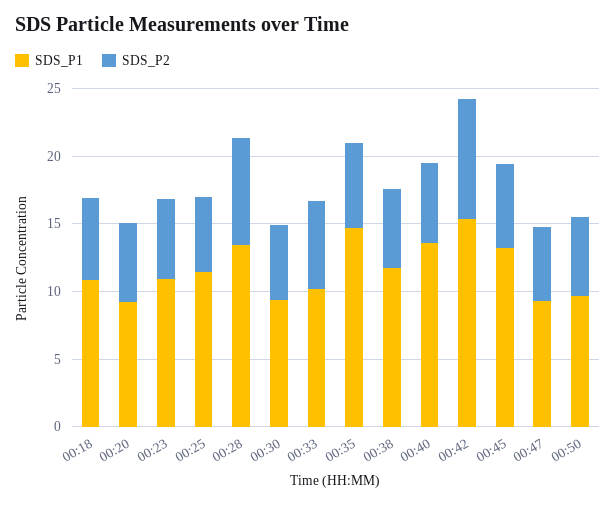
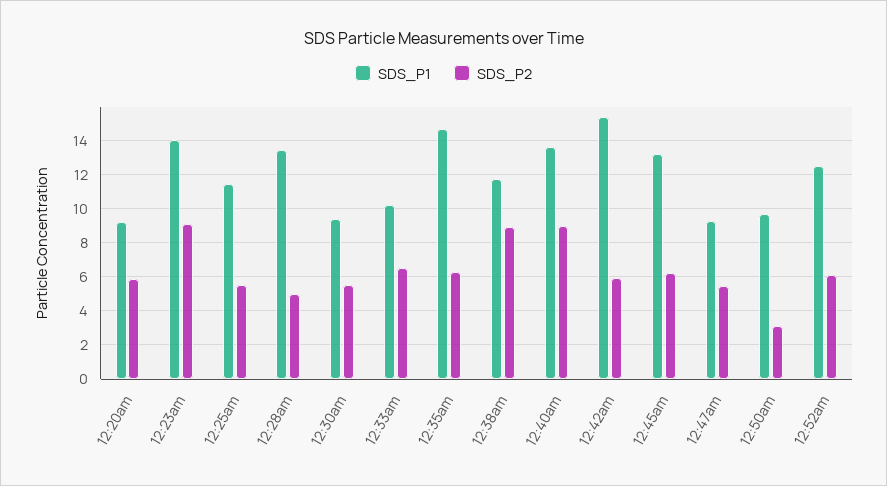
SDS_P1, 00:18: 11 -> none
SDS_P2, 00:18: 6 -> none
SDS_P1, 00:23: 11 -> 14
SDS_P2, 00:23: 6 -> 9
SDS_P2, 00:28: 8 -> 5
SDS_P2, 00:38: 6 -> 9
SDS_P2, 00:40: 6 -> 9
SDS_P2, 00:42: 9 -> 6
SDS_P2, 00:50: 6 -> 3
SDS_P1, 12:52am: none -> 12.5
SDS_P2, 12:52am: none -> 6

